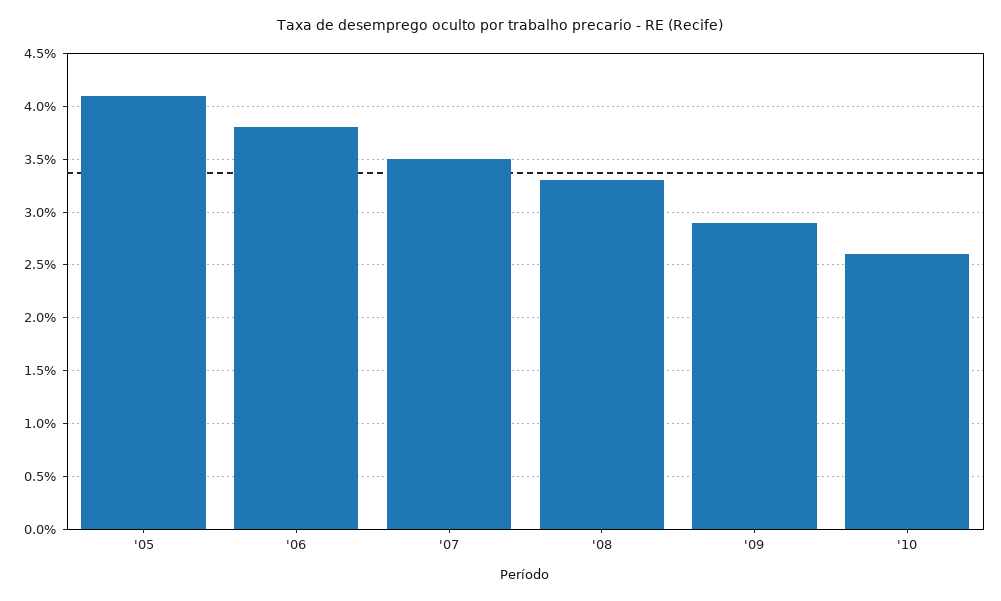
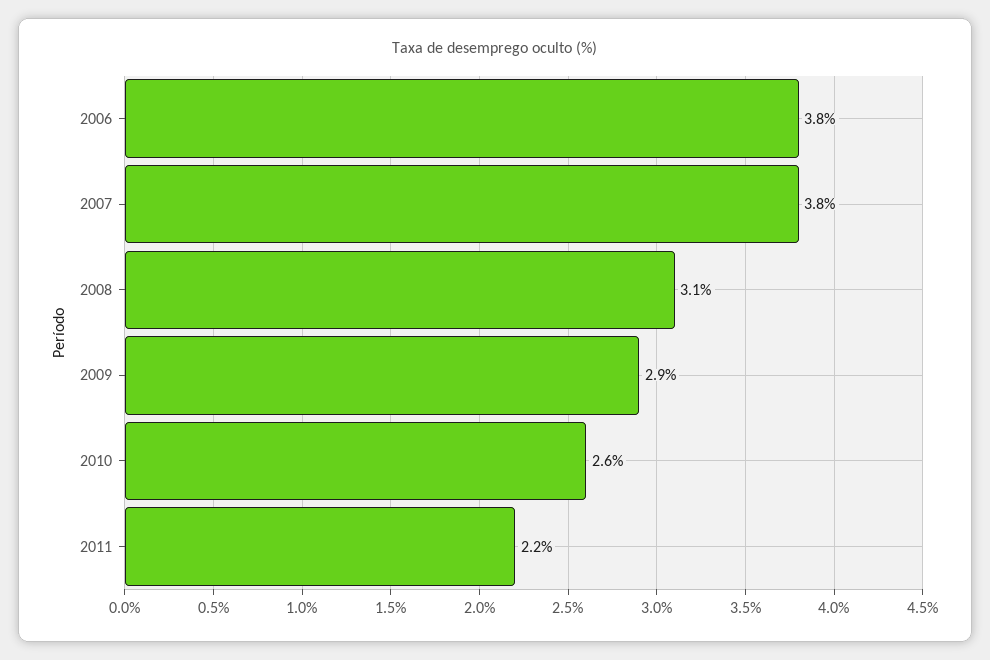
'05: 4.1 -> none
'07: 3.5 -> 3.8
'08: 3.3 -> 3.1
2011: none -> 2.2

